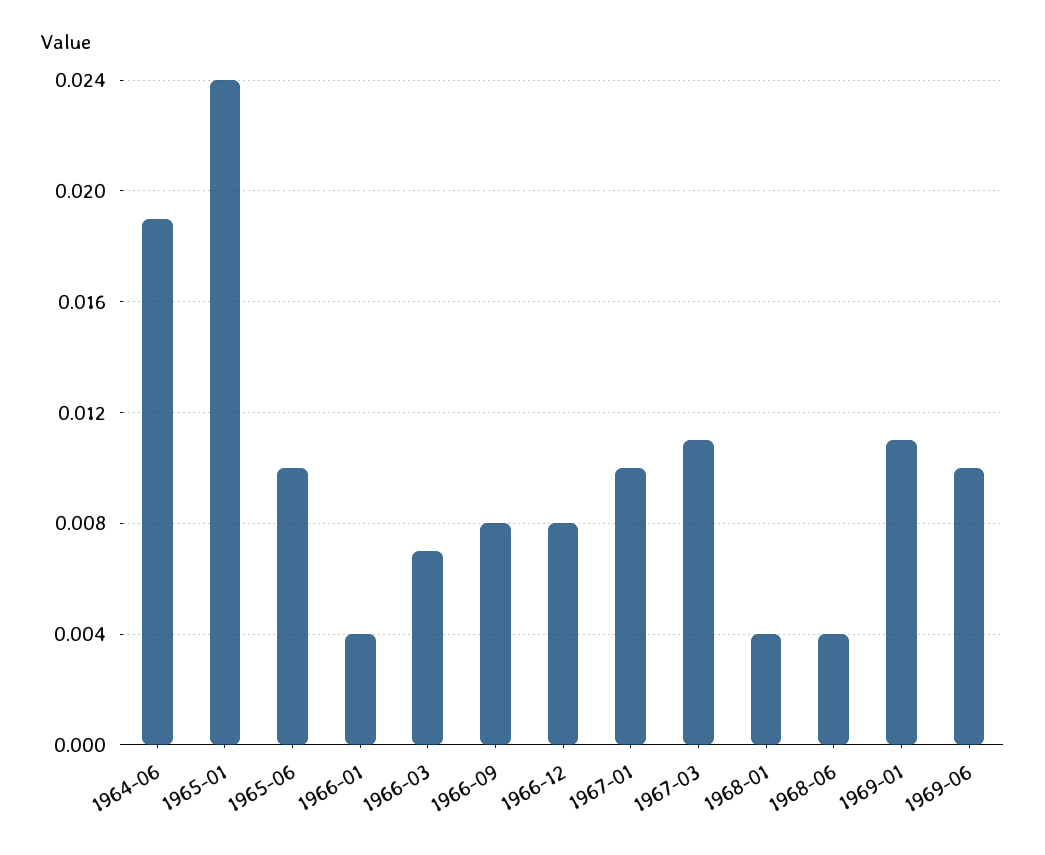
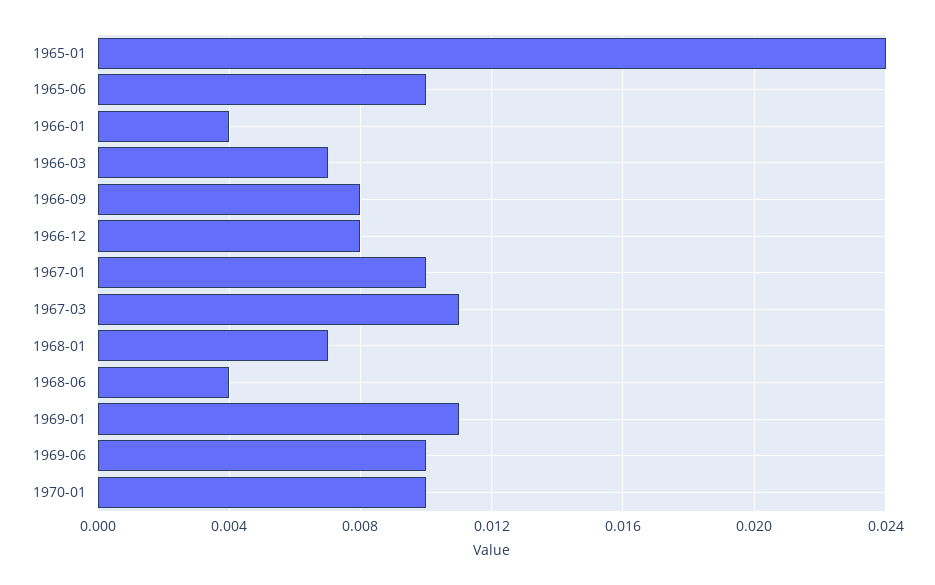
1964-06: 0.019 -> none
1968-01: 0.004 -> 0.007
1970-01: none -> 0.01

